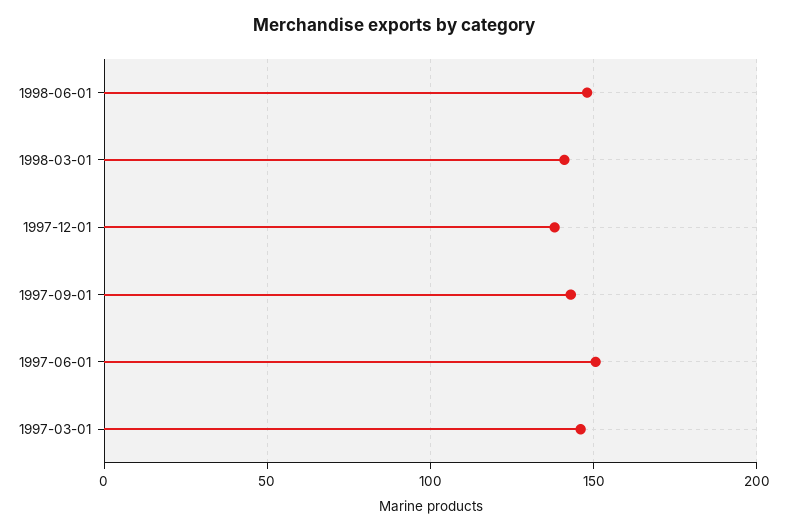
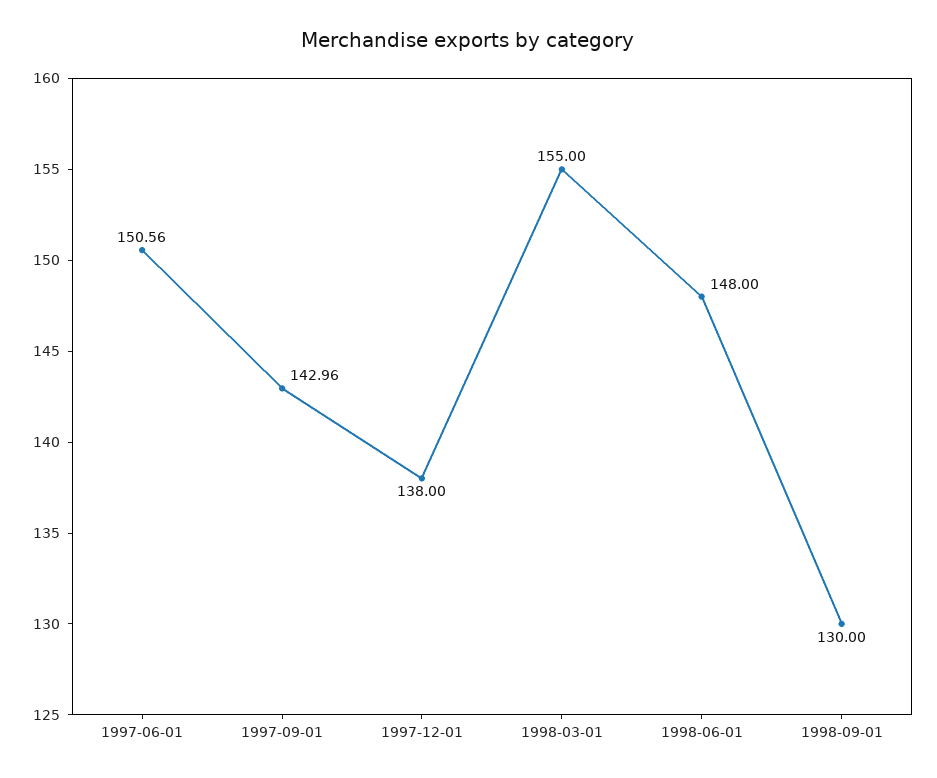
1998-03-01: 140 -> 155
1997-03-01: 145 -> none
1998-09-01: none -> 130

